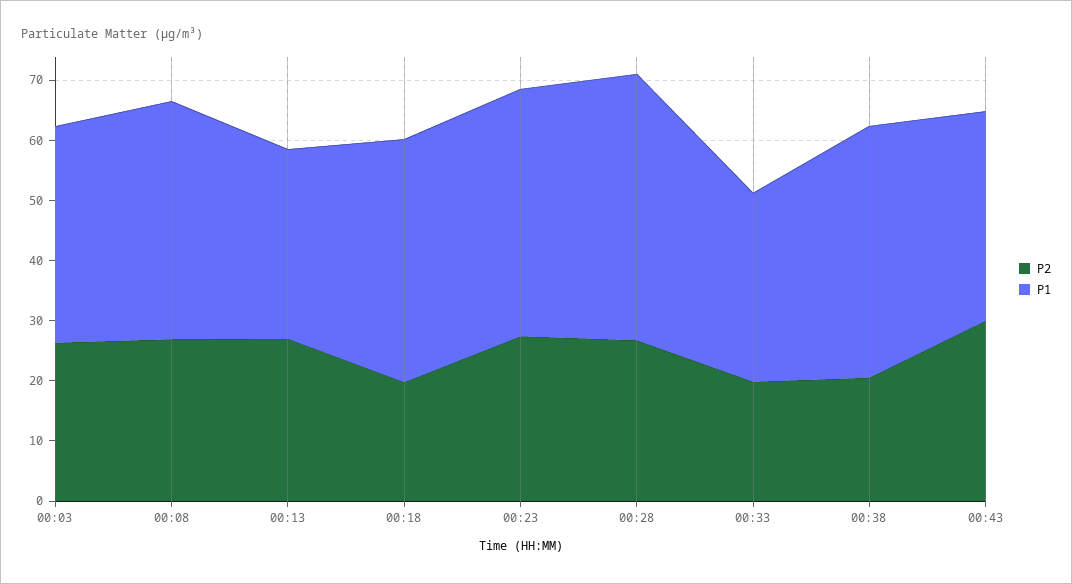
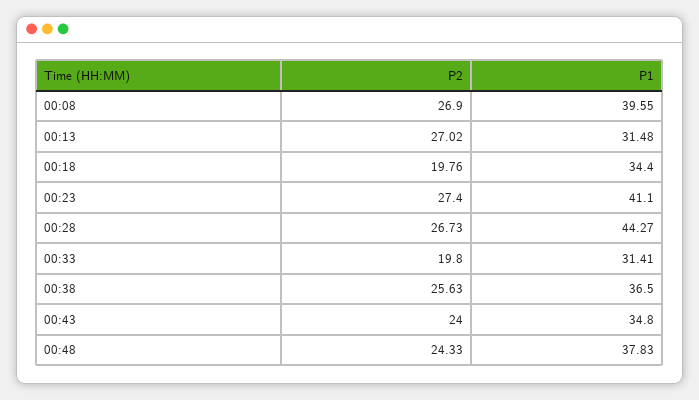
P2, 00:03: 26 -> none
P1, 00:03: 36 -> none
P1, 00:18: 40 -> 34.4
P2, 00:38: 20 -> 25.63
P1, 00:38: 42 -> 36.5
P2, 00:43: 30 -> 24
P2, 00:48: none -> 24.33
P1, 00:48: none -> 37.83

